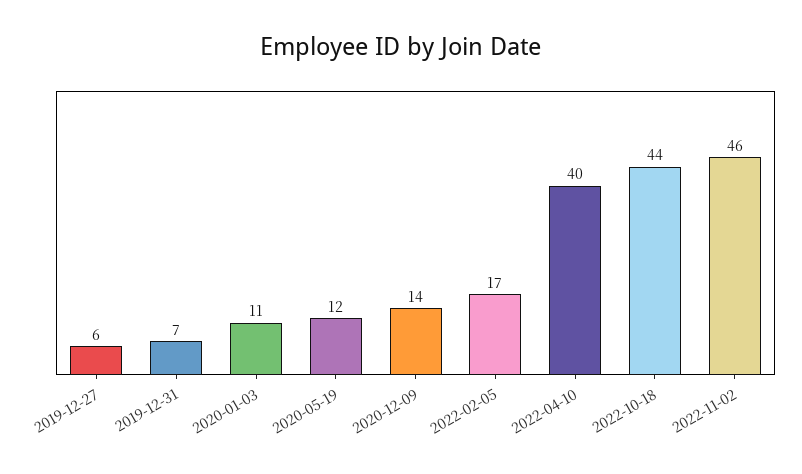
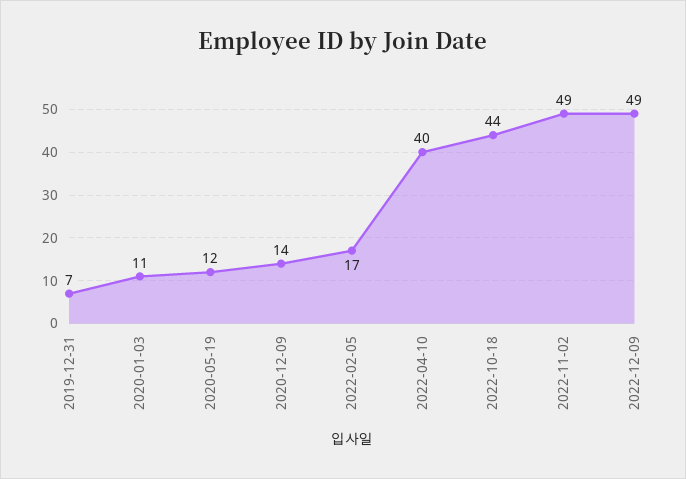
2019-12-27: 6 -> none
2022-11-02: 46 -> 49
2022-12-09: none -> 49

